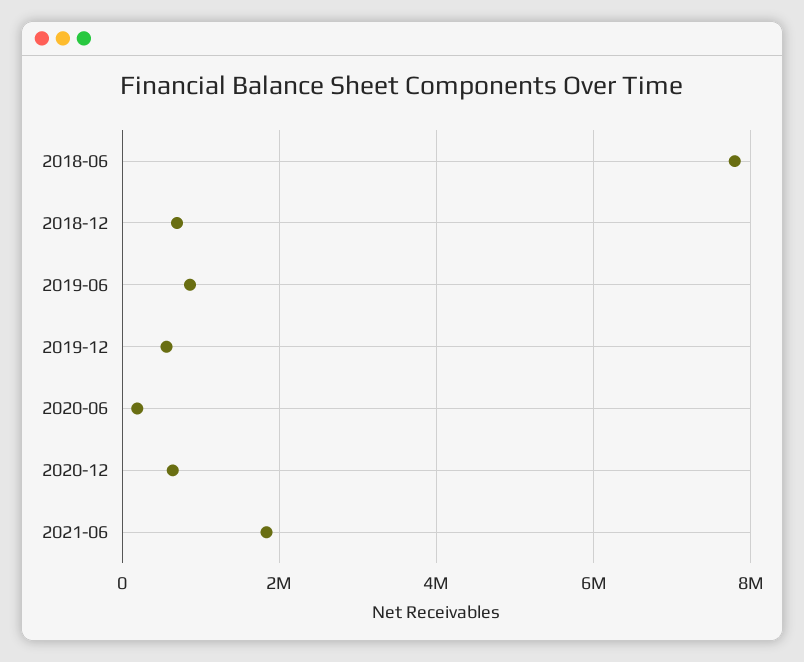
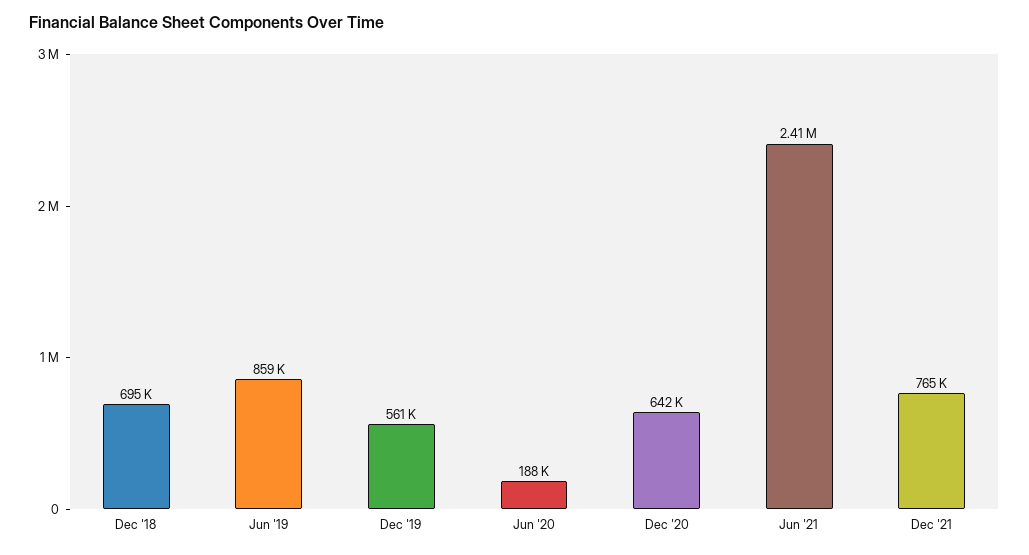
2018-06: 7800000 -> none
2021-06: 1800000 -> 2410000
Dec '21: none -> 765000

